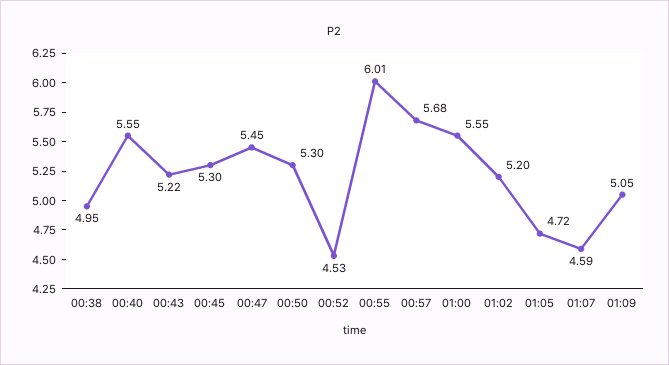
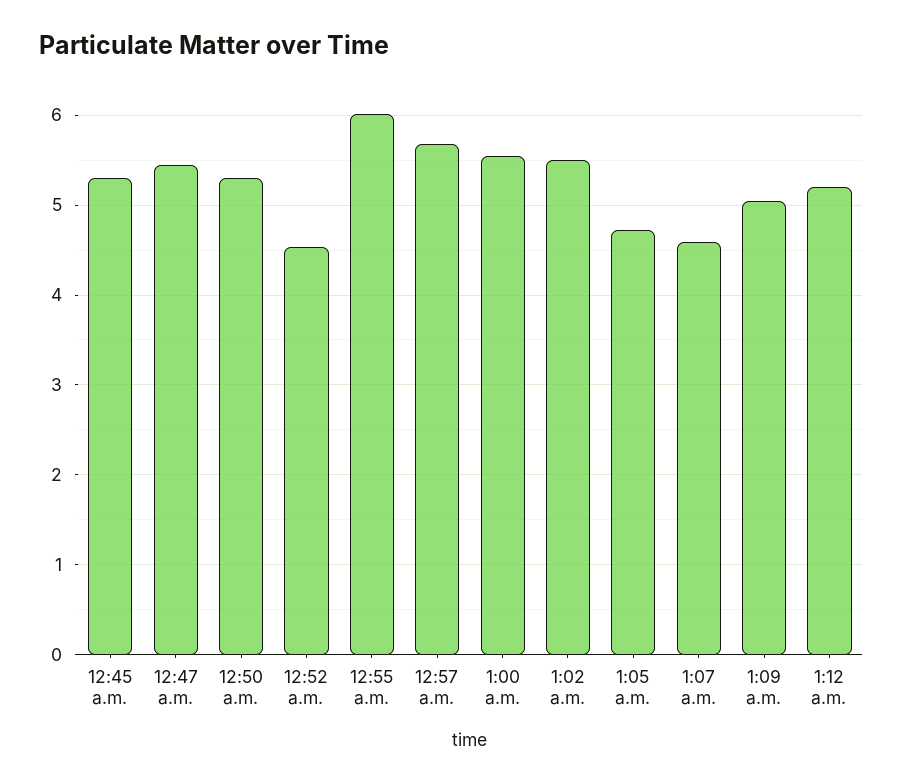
00:38: 4.95 -> none
00:40: 5.55 -> none
00:43: 5.22 -> none
01:02: 5.2 -> 5.5
1:12 a.m.: none -> 5.2

